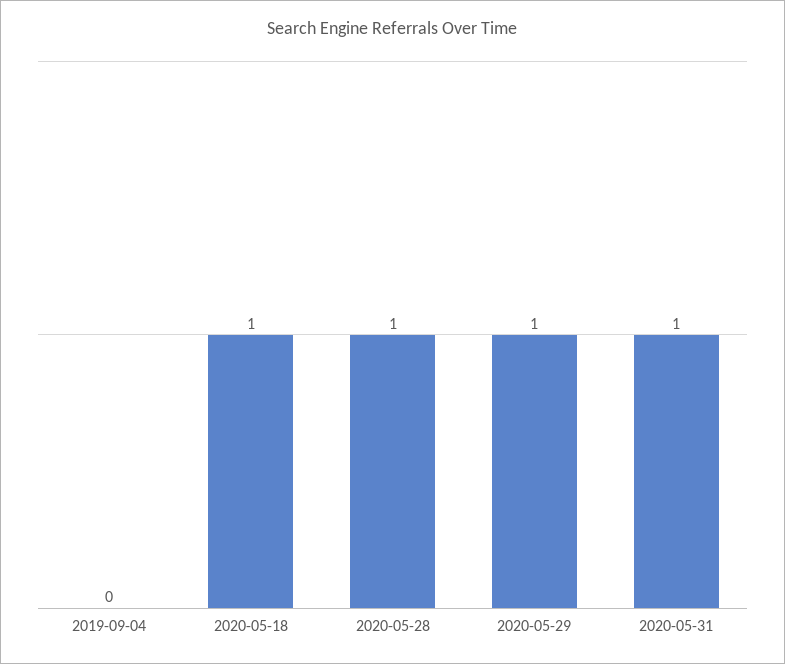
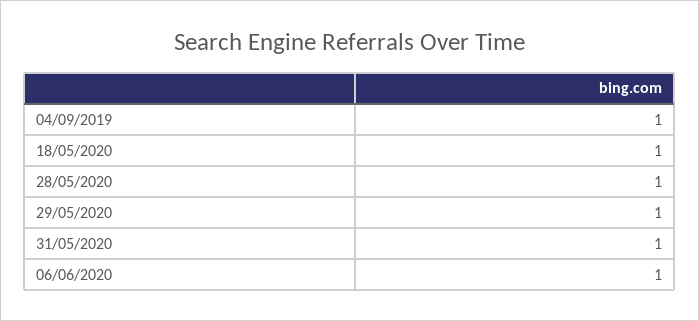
2019-09-04: 0 -> 1
06/06/2020: none -> 1

